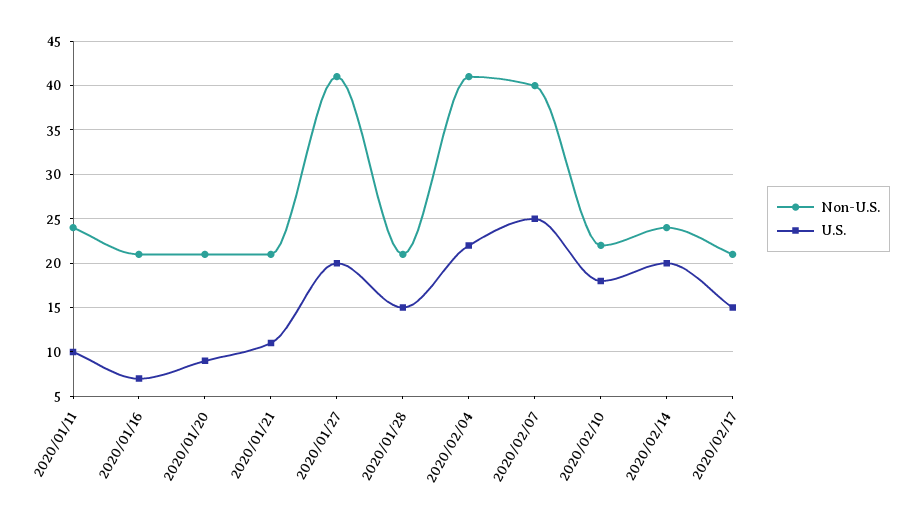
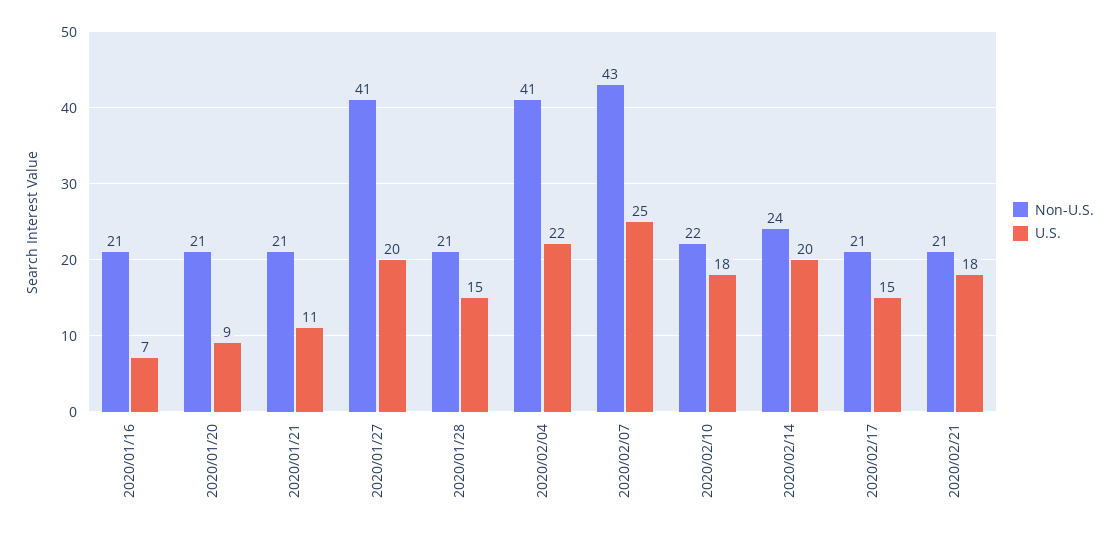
Non-U.S., 2020/01/11: 24 -> none
U.S., 2020/01/11: 10 -> none
Non-U.S., 2020/02/07: 40 -> 43
Non-U.S., 2020/02/21: none -> 21
U.S., 2020/02/21: none -> 18

